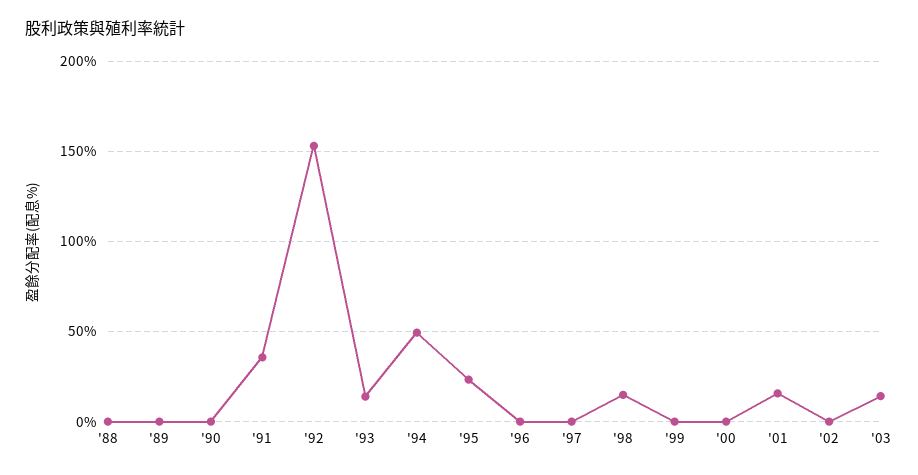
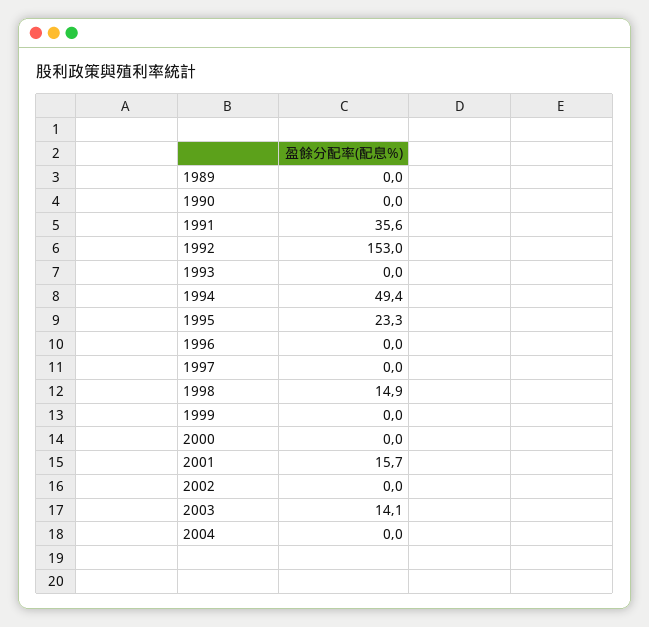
'88: 0 -> none
'93: 15 -> 0
2004: none -> 0

